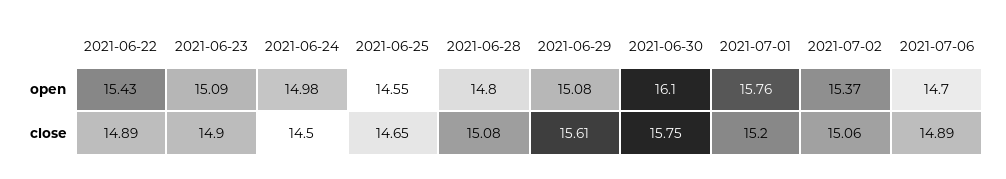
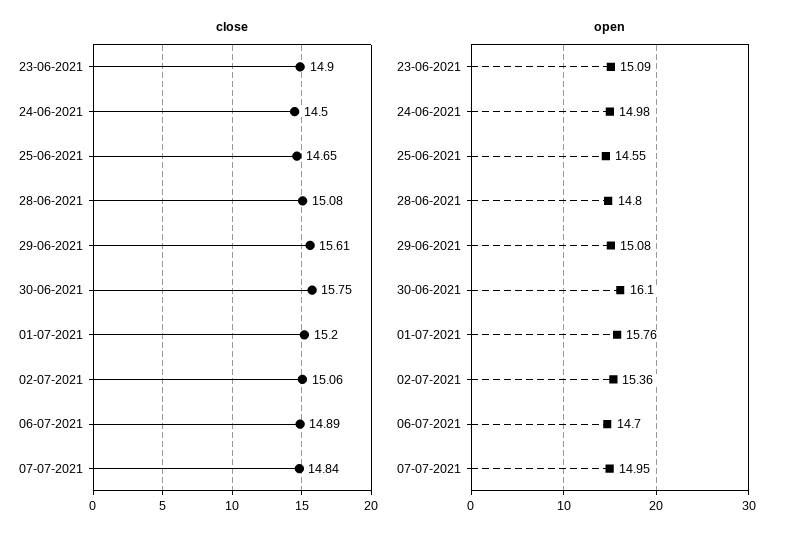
open, 2021-06-22: 15.43 -> none
open, 2021-07-02: 15.37 -> 15.36
close, 2021-06-22: 14.89 -> none
close, 07-07-2021: none -> 14.84
open, 07-07-2021: none -> 14.95

